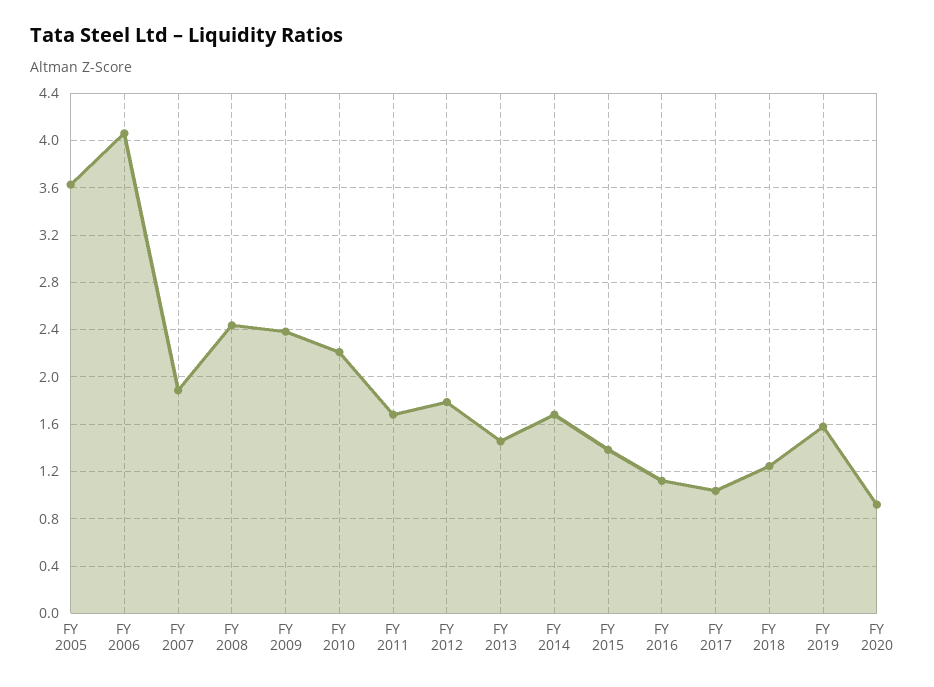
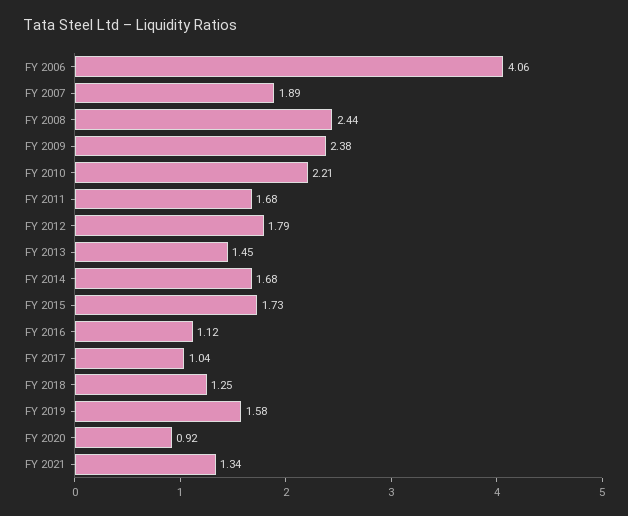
FY 2005: 3.6 -> none
FY 2015: 1.4 -> 1.73
FY 2021: none -> 1.34

